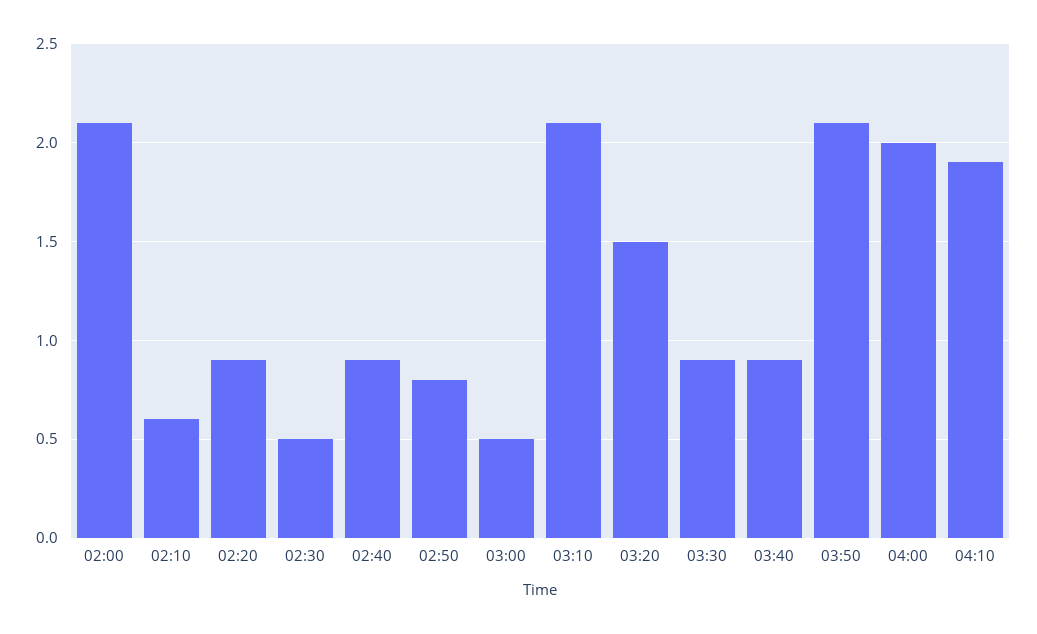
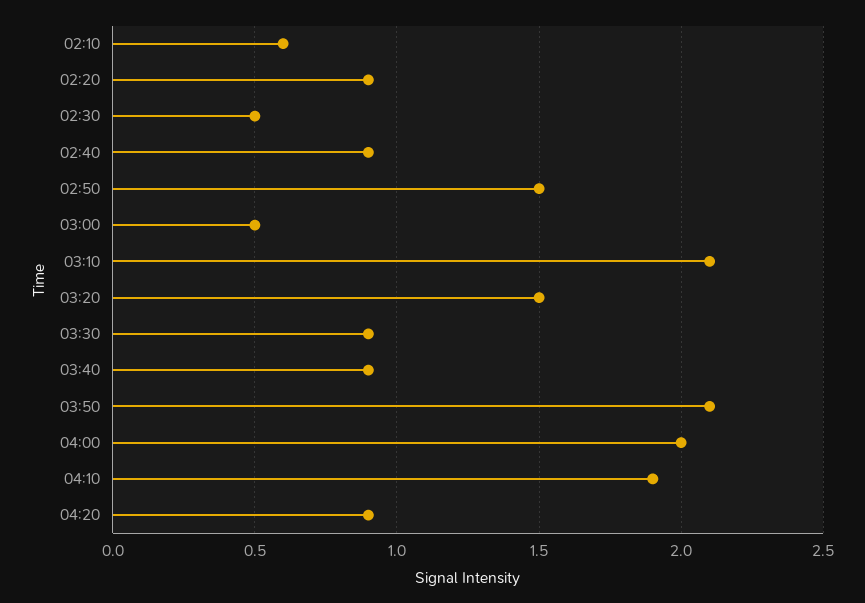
02:00: 2.1 -> none
02:50: 0.8 -> 1.5
04:20: none -> 0.9

